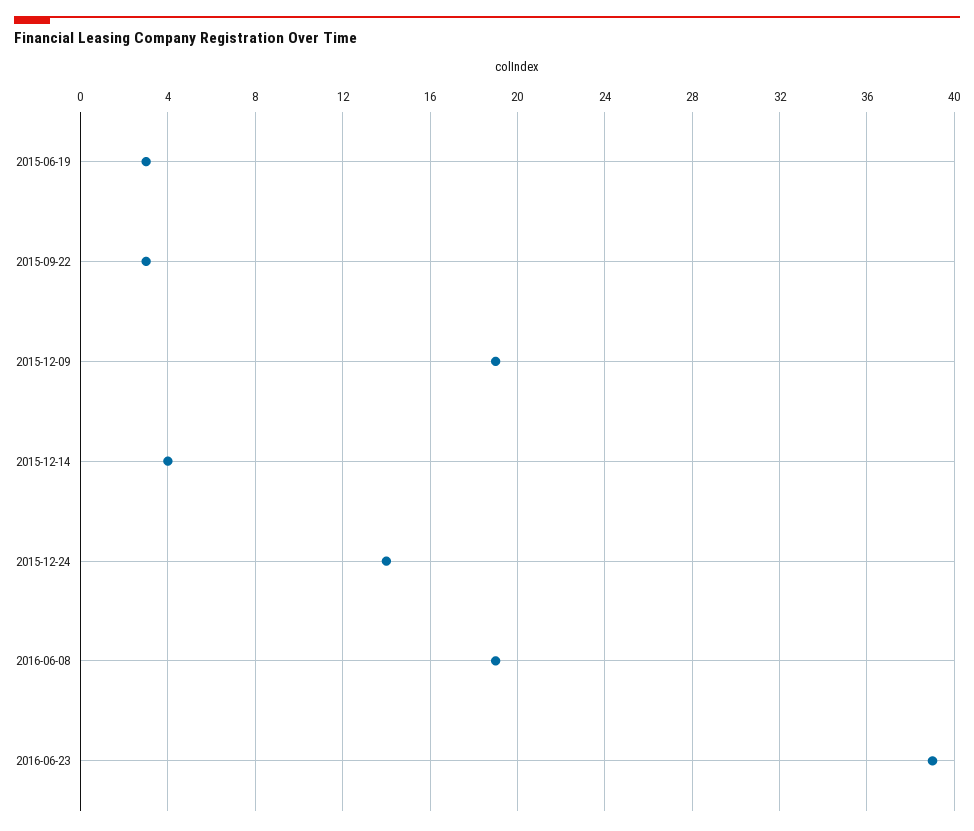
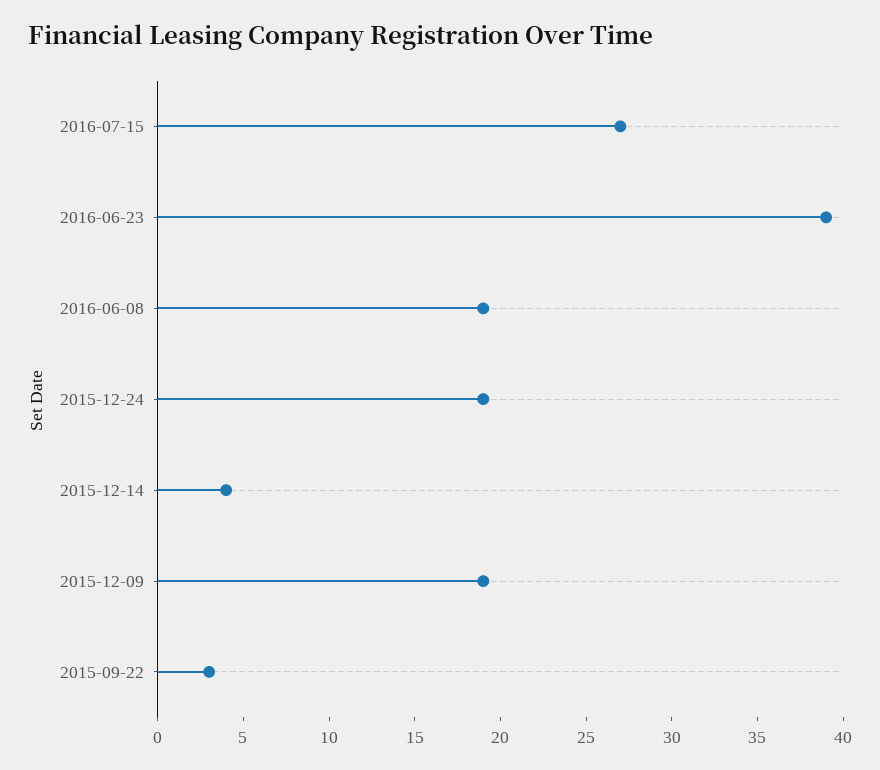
2015-06-19: 3 -> none
2015-12-24: 14 -> 19
2016-07-15: none -> 27

